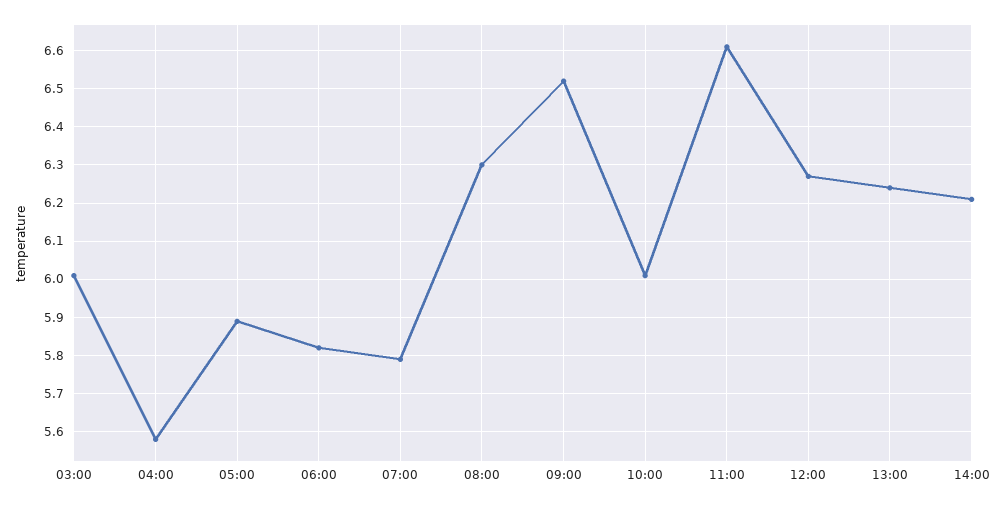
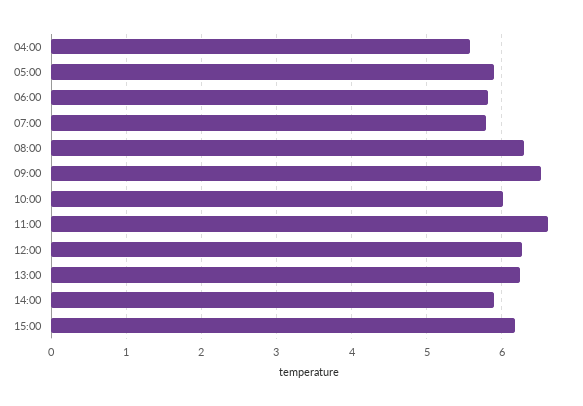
03:00: 6 -> none
14:00: 6.2 -> 5.9
15:00: none -> 6.2

